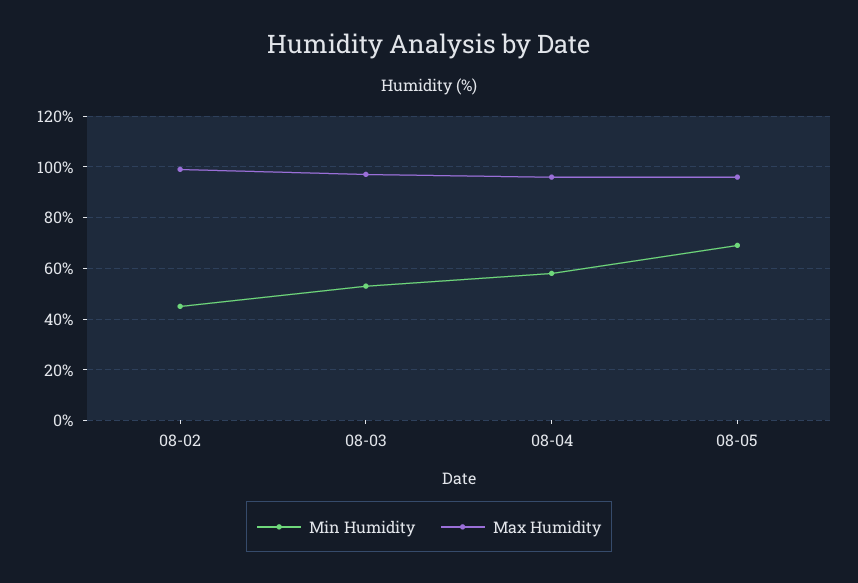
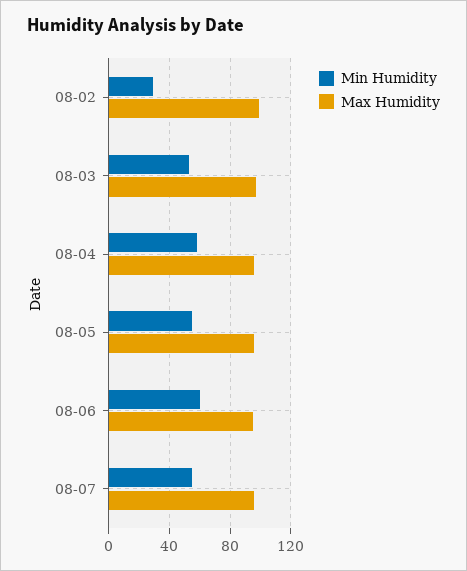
Min Humidity, 08-02: 45 -> 30
Min Humidity, 08-05: 70 -> 55
Min Humidity, 08-06: none -> 60
Max Humidity, 08-06: none -> 95
Min Humidity, 08-07: none -> 55
Max Humidity, 08-07: none -> 95

